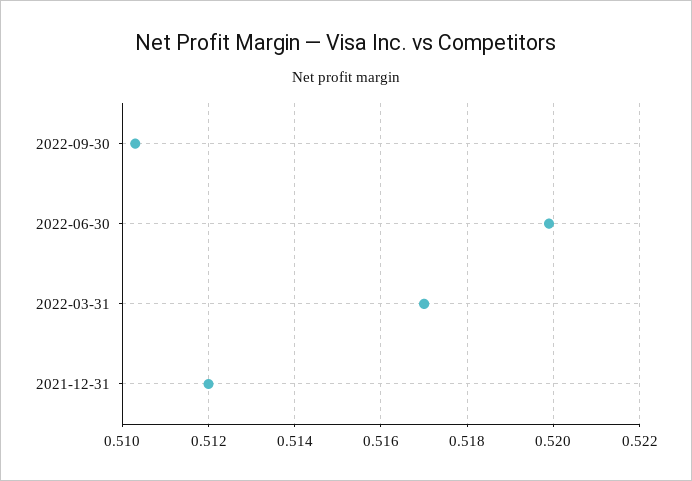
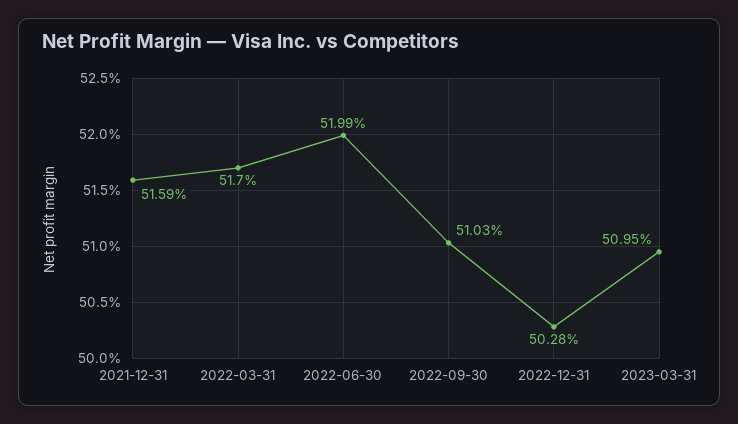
2021-12-31: 0.512 -> 0.5159
2022-12-31: none -> 0.5028
2023-03-31: none -> 0.5095

